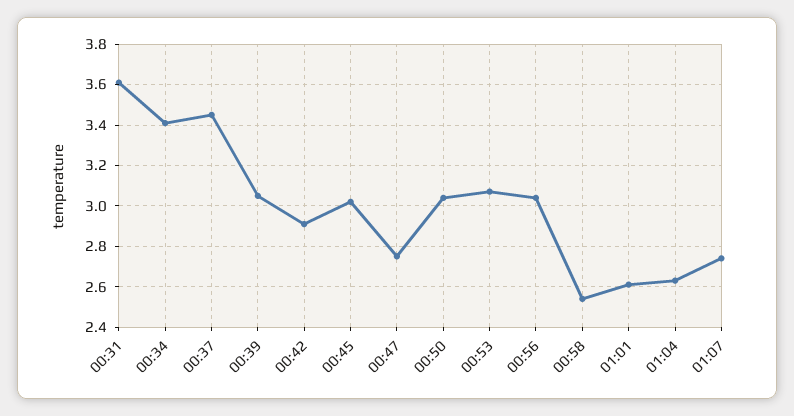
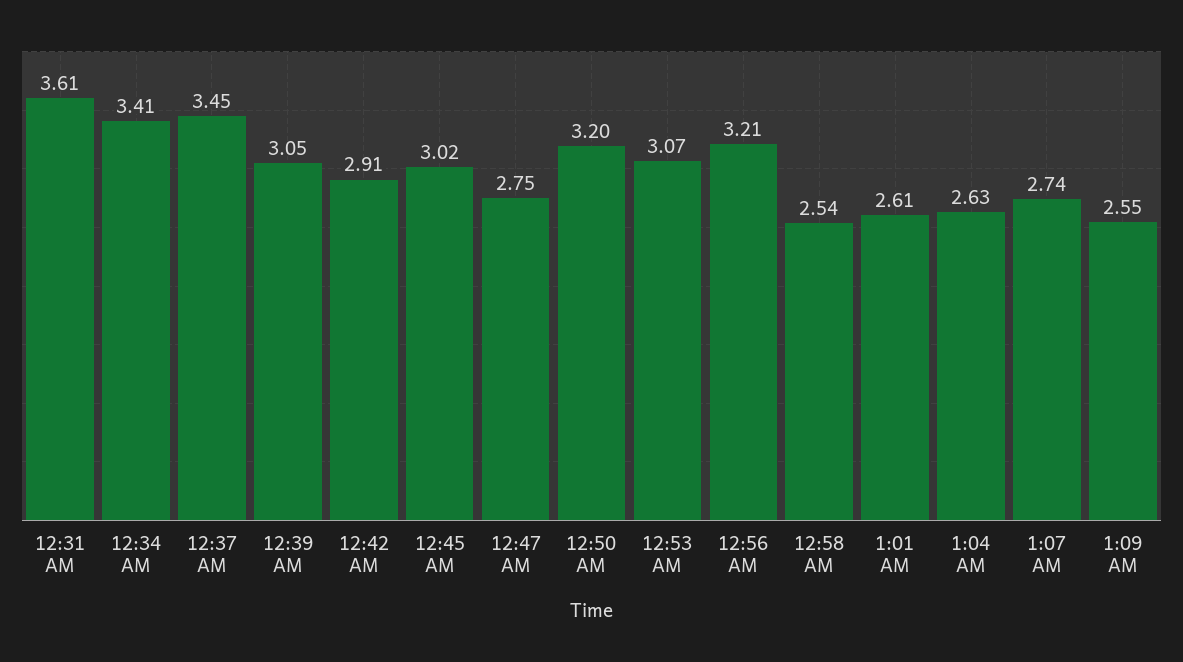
00:50: 3.05 -> 3.2
00:56: 3.05 -> 3.21
1:09 AM: none -> 2.55

